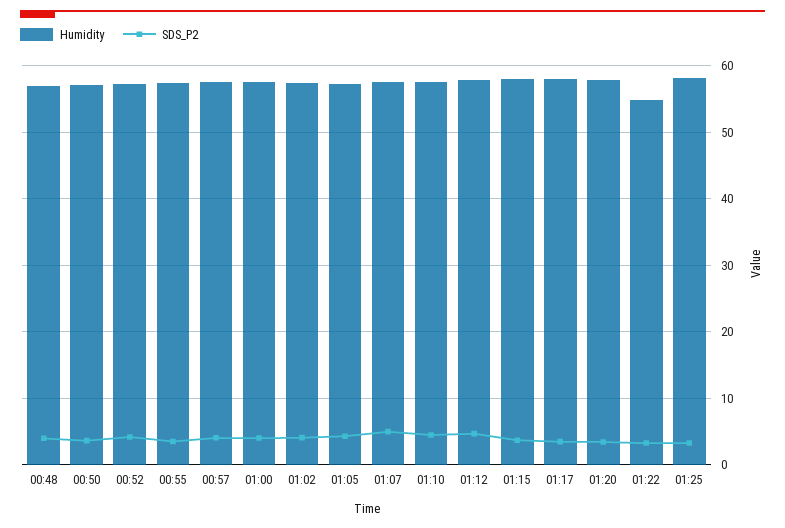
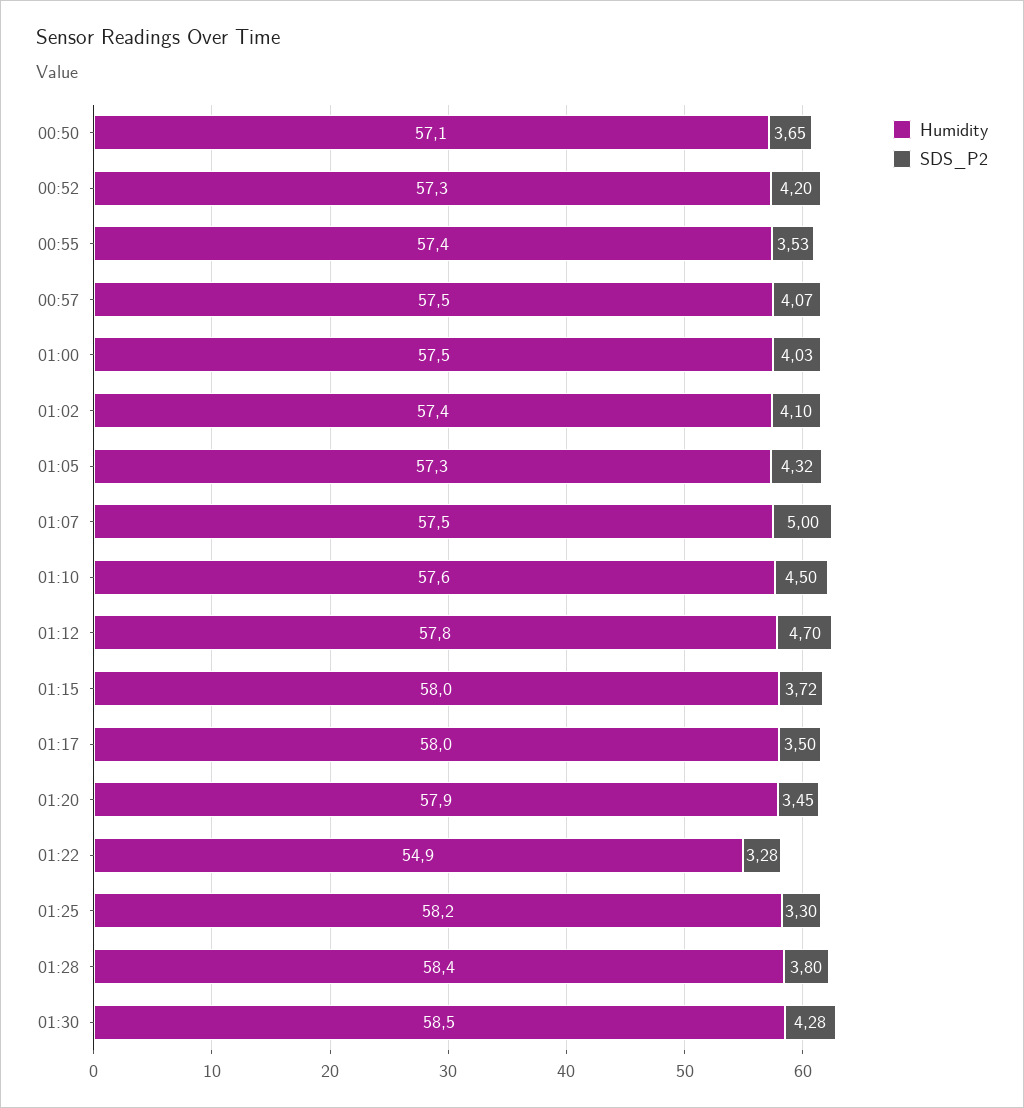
Humidity, 00:48: 57 -> none
SDS_P2, 00:48: 4 -> none
Humidity, 01:28: none -> 58.4
SDS_P2, 01:28: none -> 3.8
Humidity, 01:30: none -> 58.5
SDS_P2, 01:30: none -> 4.28

